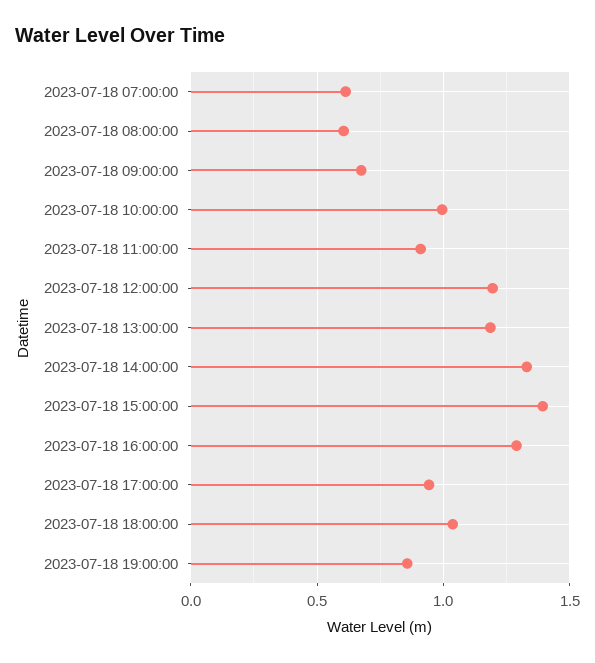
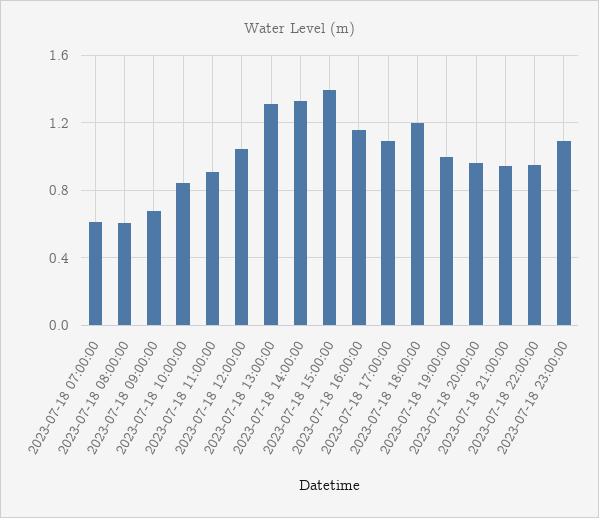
2023-07-18 10:00:00: 1 -> 0.85
2023-07-18 12:00:00: 1.2 -> 1.05
2023-07-18 13:00:00: 1.2 -> 1.3
2023-07-18 16:00:00: 1.3 -> 1.15
2023-07-18 17:00:00: 0.95 -> 1.1
2023-07-18 18:00:00: 1.05 -> 1.2
2023-07-18 19:00:00: 0.85 -> 1
2023-07-18 20:00:00: none -> 0.95
2023-07-18 21:00:00: none -> 0.95
2023-07-18 22:00:00: none -> 0.95
2023-07-18 23:00:00: none -> 1.1

